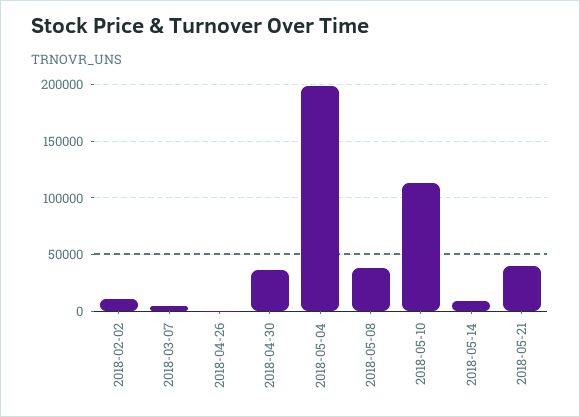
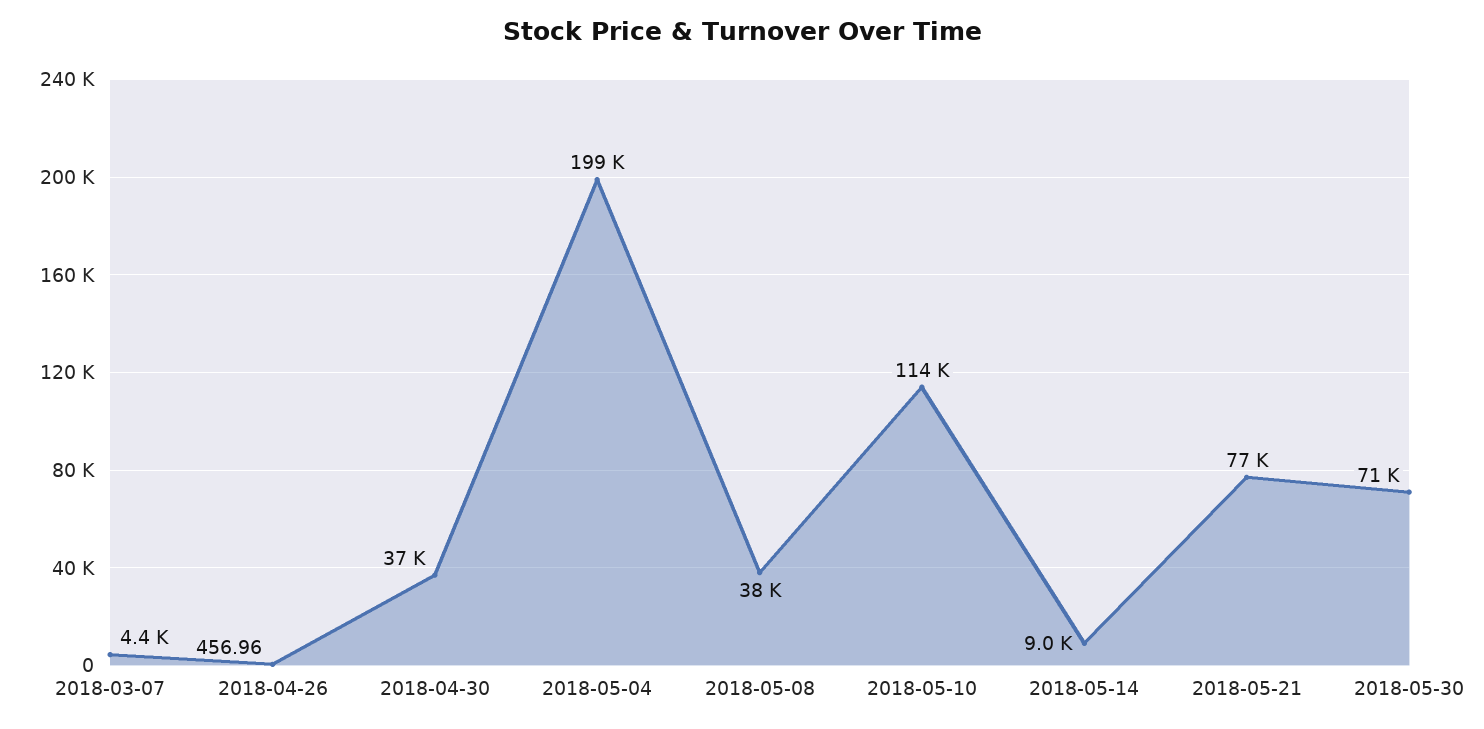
2018-02-02: 10000 -> none
2018-05-21: 40000 -> 77000
2018-05-30: none -> 71000

